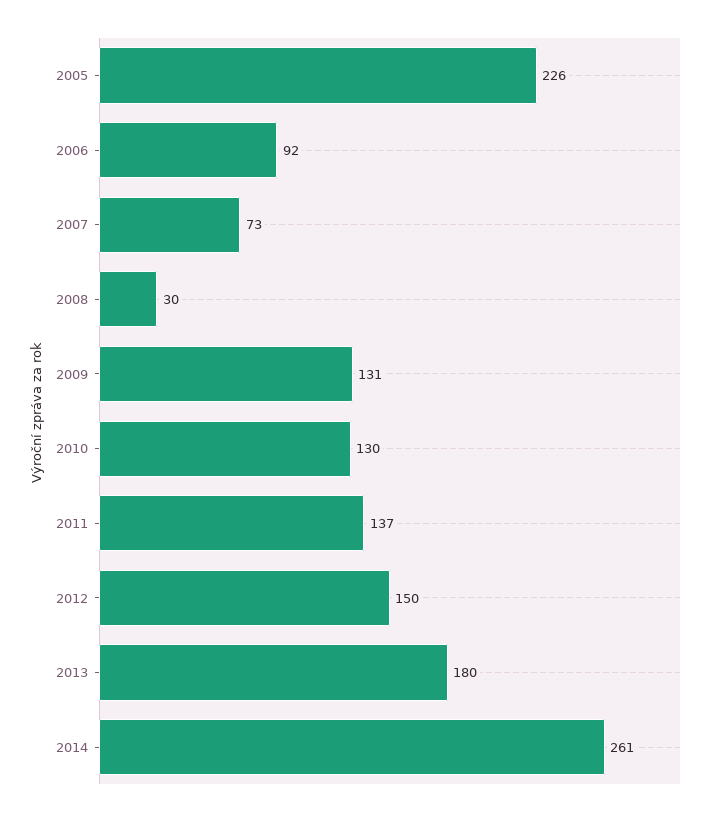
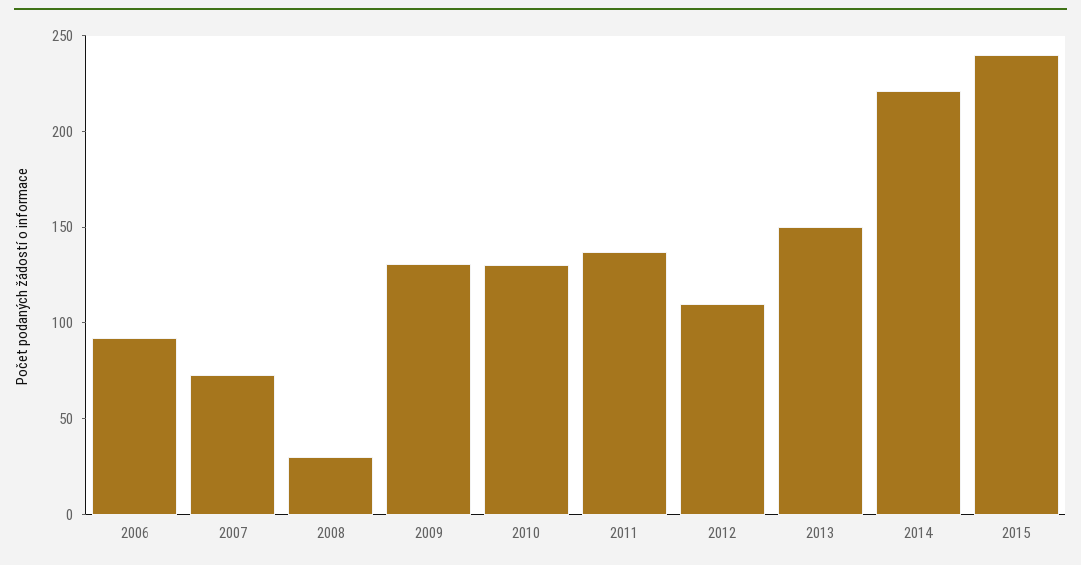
2005: 226 -> none
2012: 150 -> 110
2013: 180 -> 150
2014: 261 -> 220
2015: none -> 240

